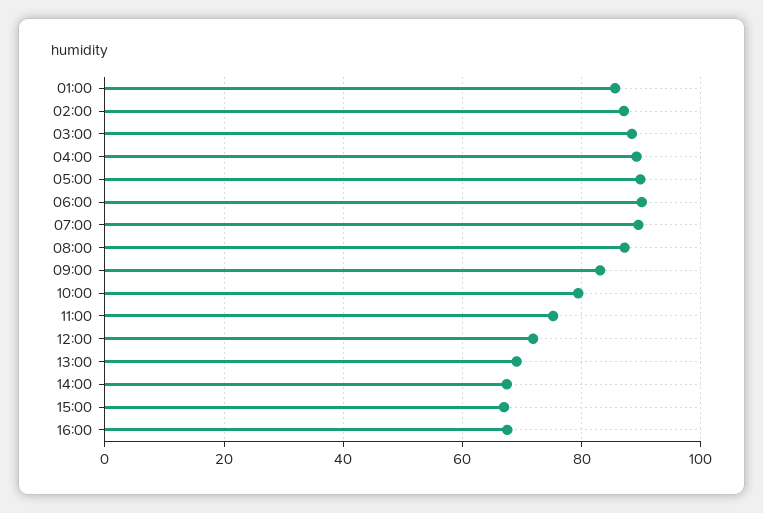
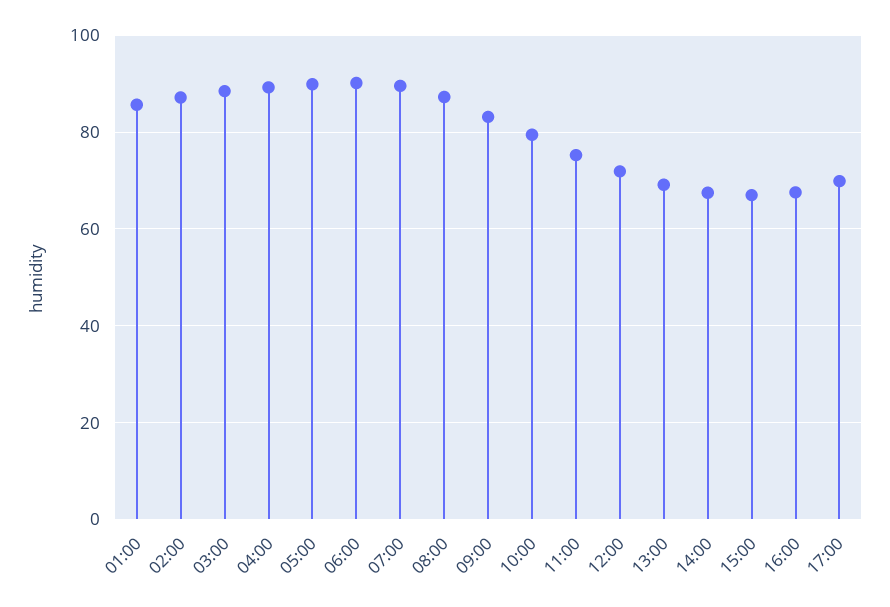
17:00: none -> 70

